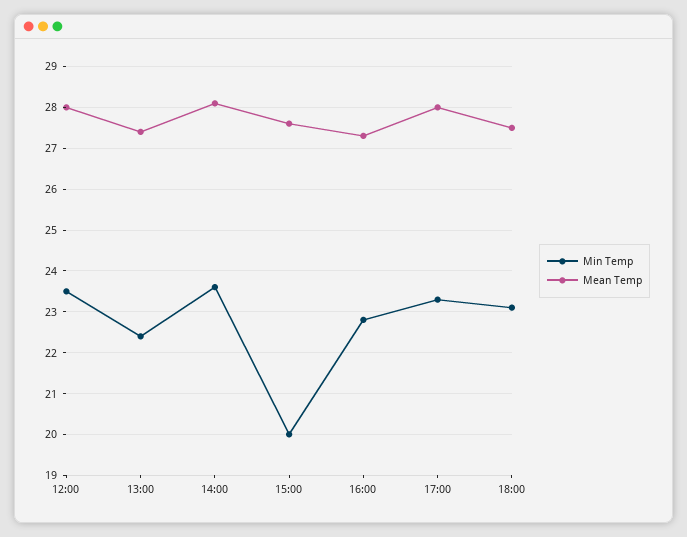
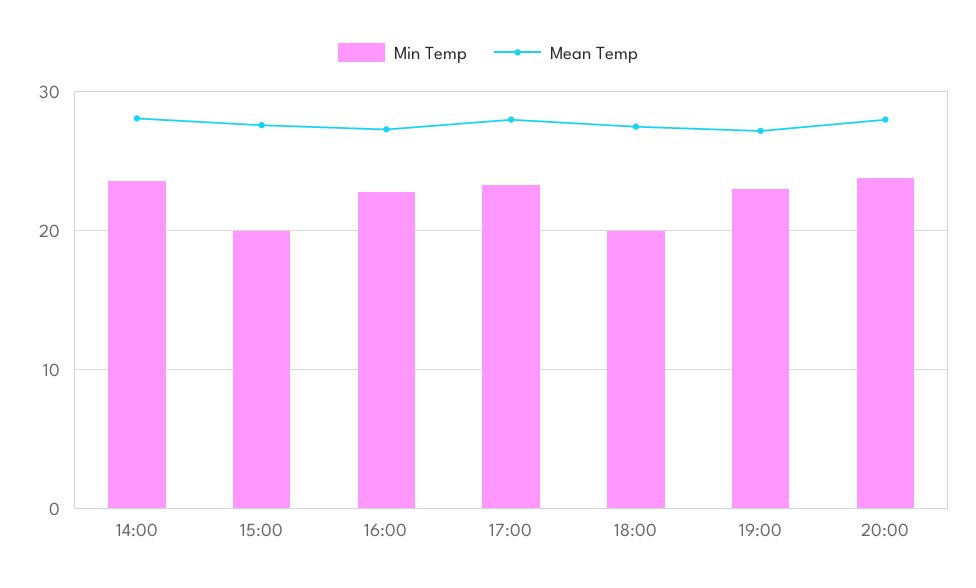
Min Temp, 12:00: 23.5 -> none
Mean Temp, 12:00: 28 -> none
Min Temp, 13:00: 22.5 -> none
Mean Temp, 13:00: 27.5 -> none
Min Temp, 18:00: 23 -> 20
Min Temp, 19:00: none -> 23
Mean Temp, 19:00: none -> 27
Min Temp, 20:00: none -> 24
Mean Temp, 20:00: none -> 28

